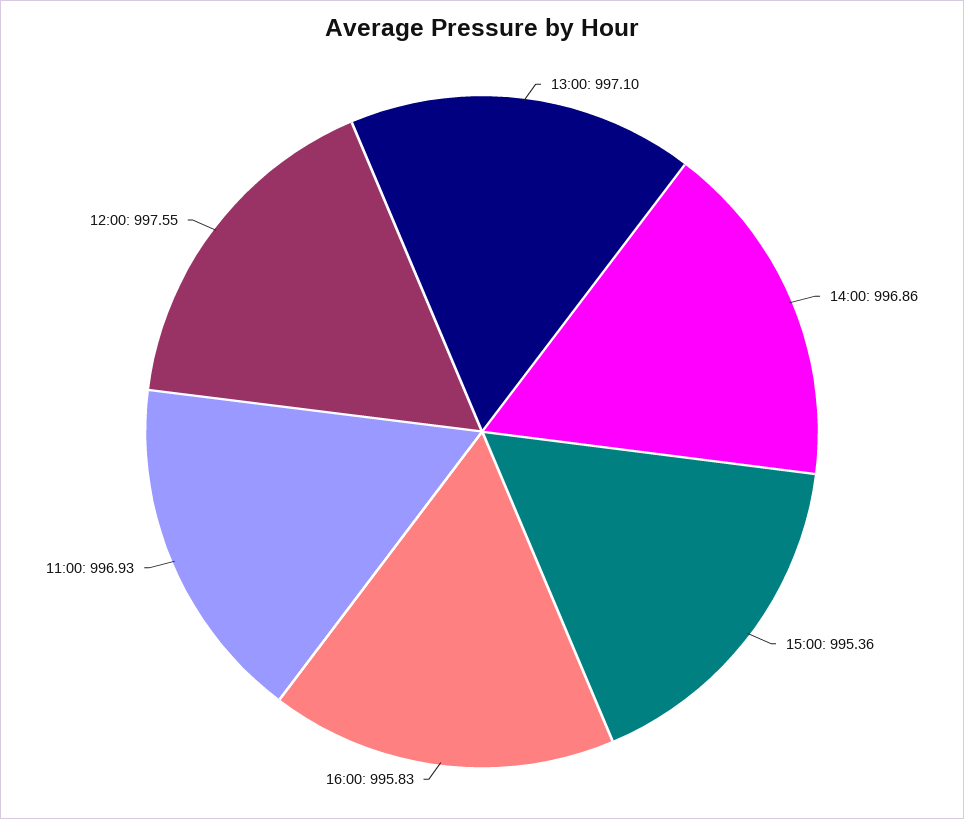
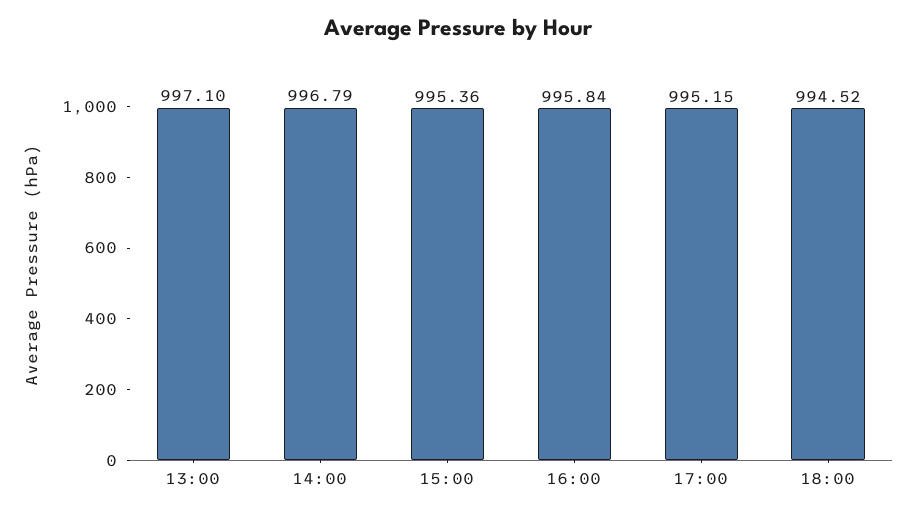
14:00: 996.86 -> 996.79
16:00: 995.83 -> 995.84
11:00: 996.93 -> none
12:00: 997.55 -> none
17:00: none -> 995.15
18:00: none -> 994.52

